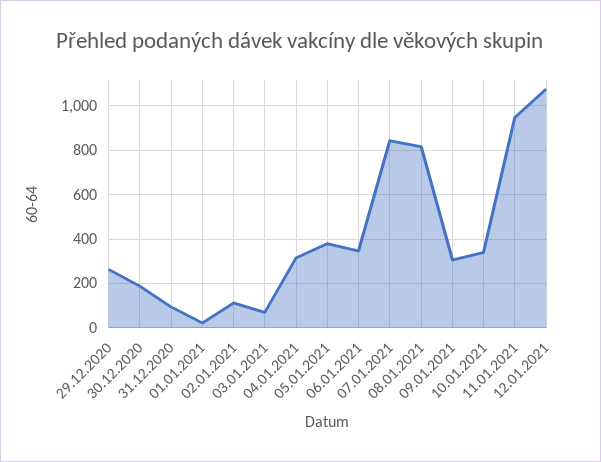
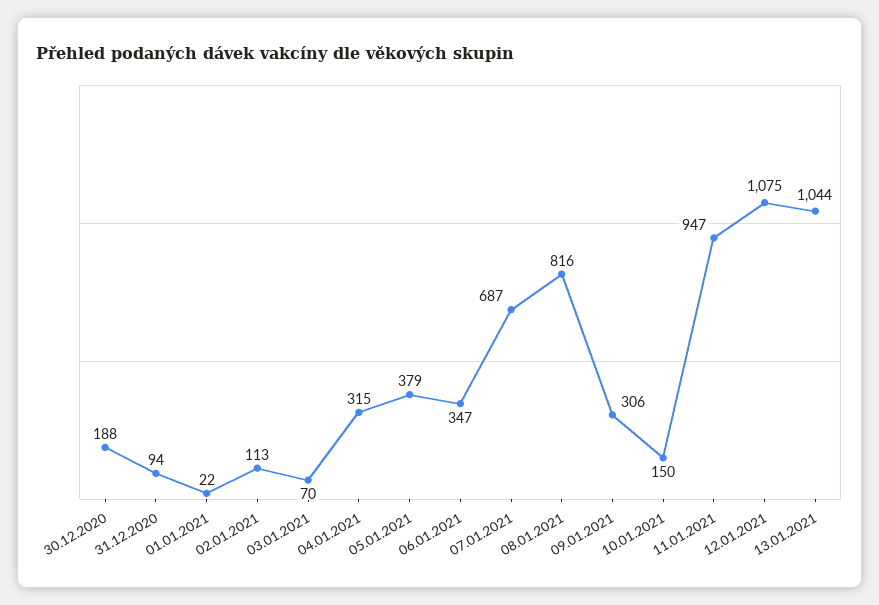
29.12.2020: 250 -> none
07.01.2021: 850 -> 687
10.01.2021: 350 -> 150
13.01.2021: none -> 1044

